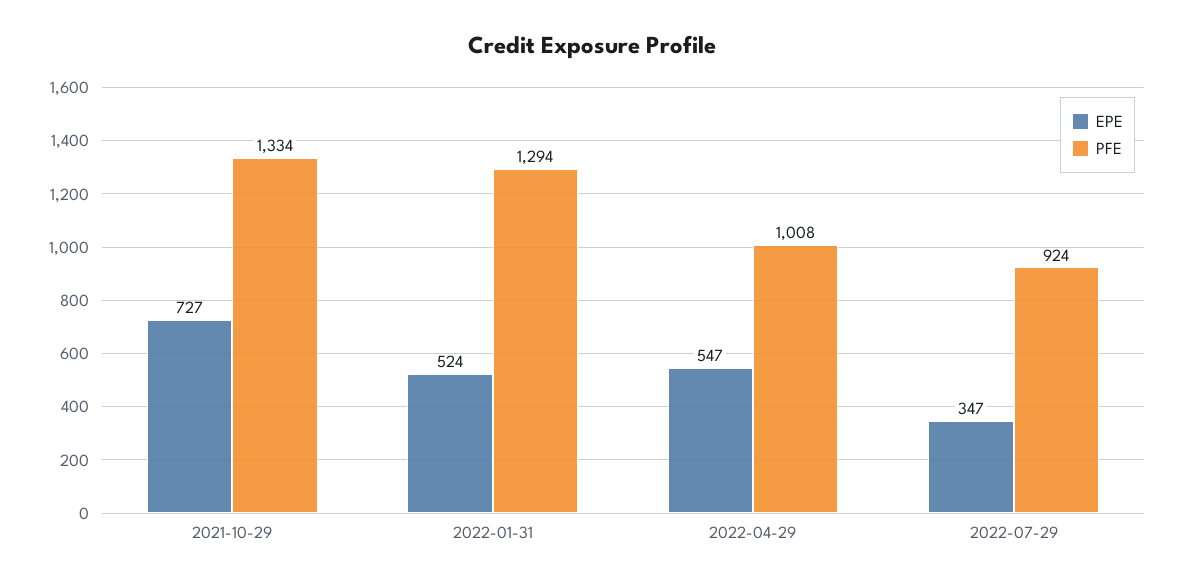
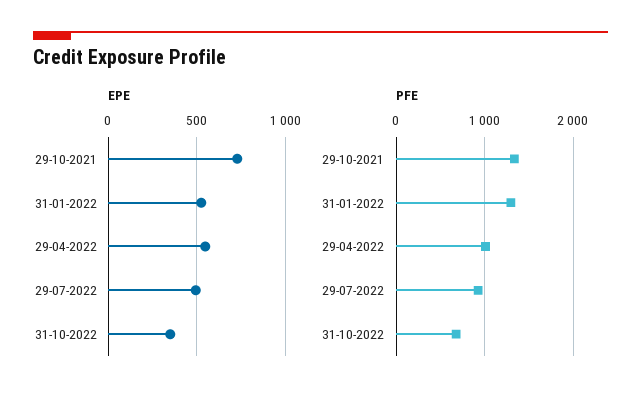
EPE, 2022-07-29: 347 -> 500
EPE, 31-10-2022: none -> 350
PFE, 31-10-2022: none -> 700

